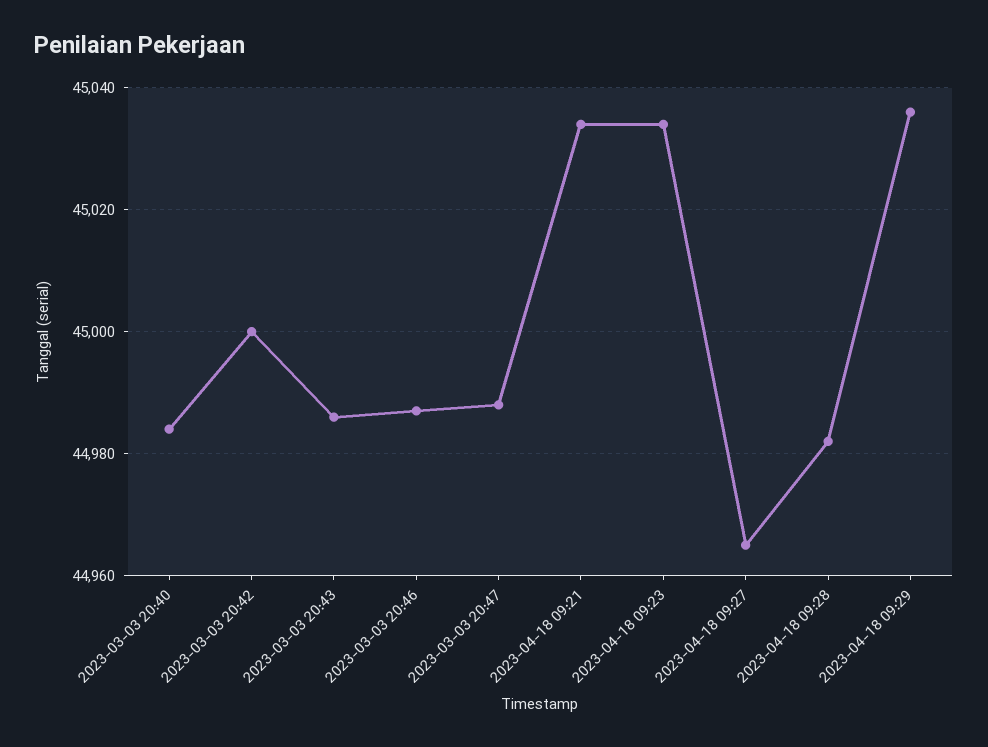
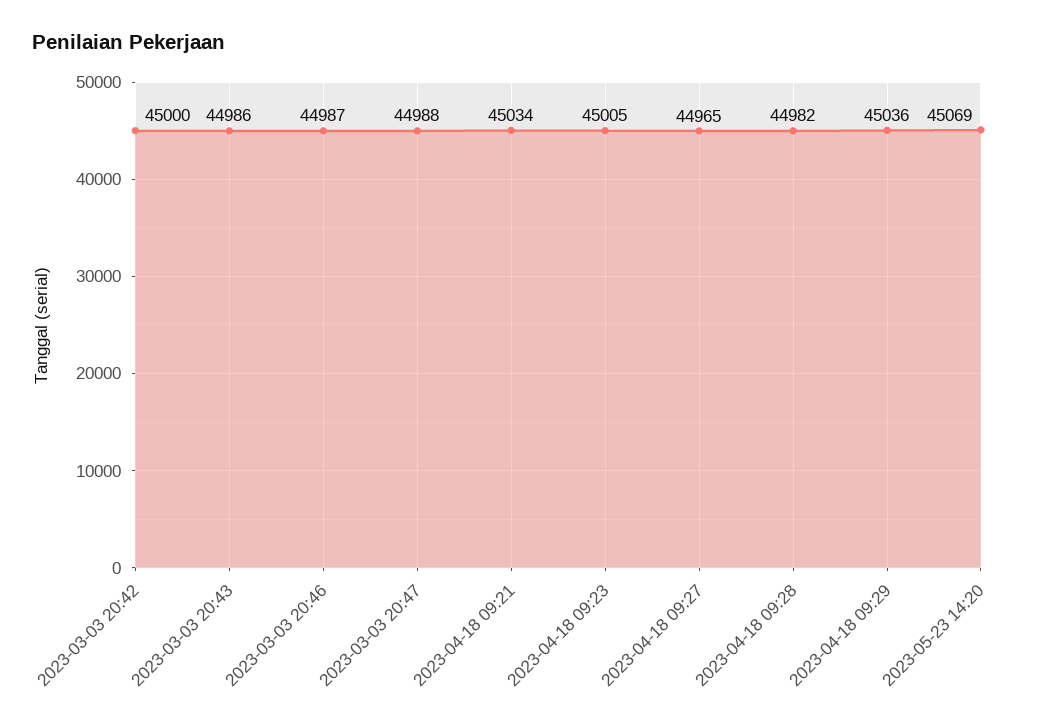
2023-03-03 20:40: 44985 -> none
2023-04-18 09:23: 45035 -> 45005
2023-05-23 14:20: none -> 45069

